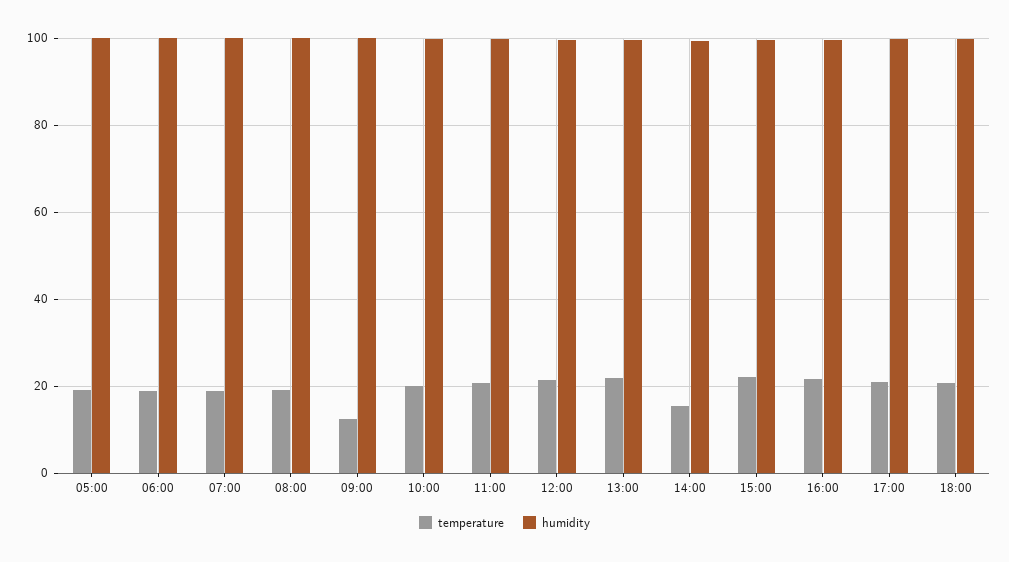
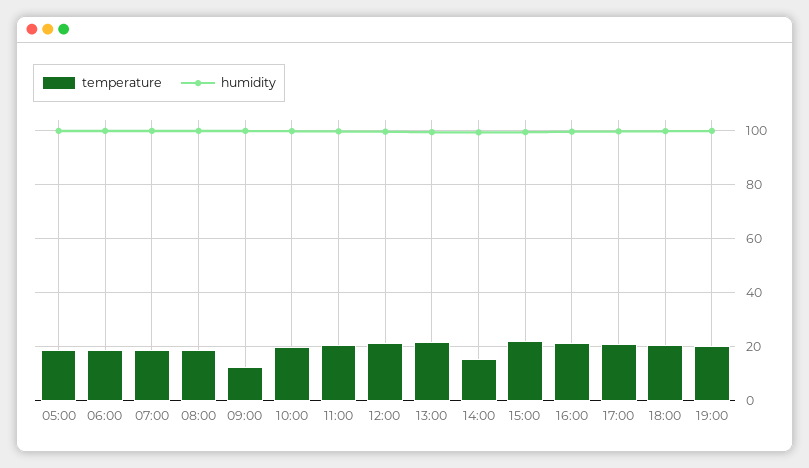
temperature, 19:00: none -> 20
humidity, 19:00: none -> 100

